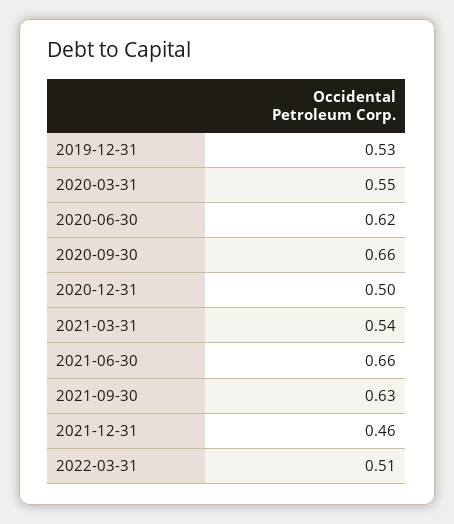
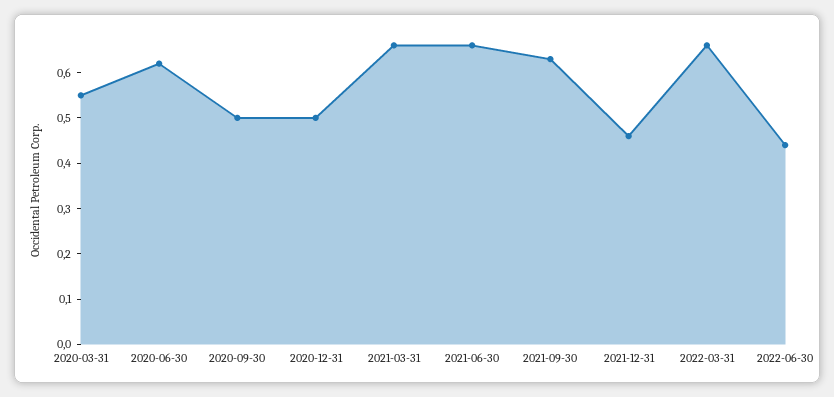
2019-12-31: 0.53 -> none
2020-09-30: 0.66 -> 0.5
2021-03-31: 0.54 -> 0.65
2022-03-31: 0.51 -> 0.65
2022-06-30: none -> 0.45

